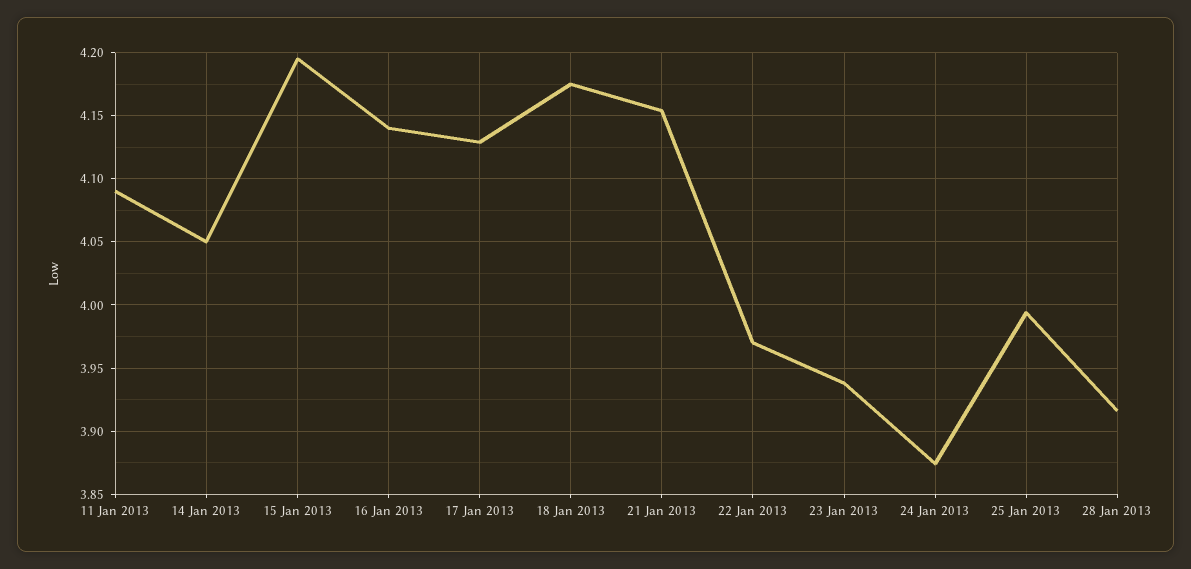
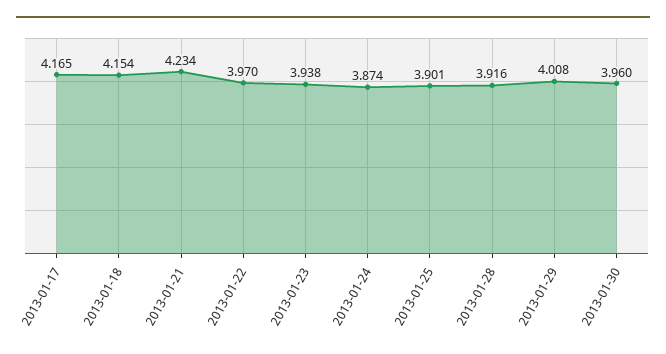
11 Jan 2013: 4.09 -> none
14 Jan 2013: 4.05 -> none
15 Jan 2013: 4.195 -> none
16 Jan 2013: 4.14 -> none
17 Jan 2013: 4.13 -> 4.165
18 Jan 2013: 4.175 -> 4.154
21 Jan 2013: 4.155 -> 4.234
25 Jan 2013: 3.995 -> 3.901
2013-01-29: none -> 4.008
2013-01-30: none -> 3.96

